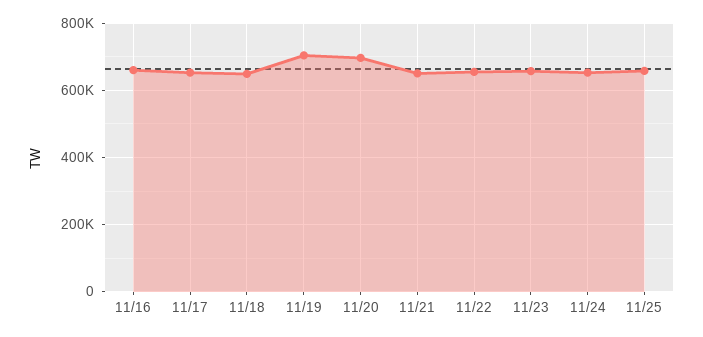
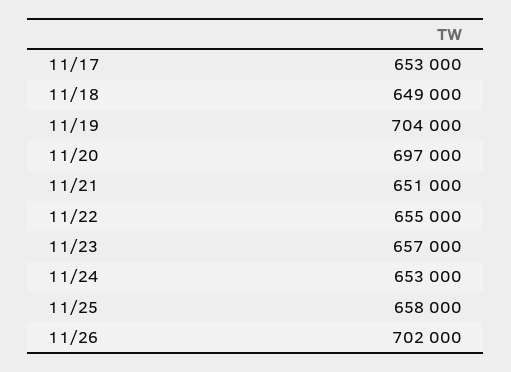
11/16: 660000 -> none
11/26: none -> 702000

